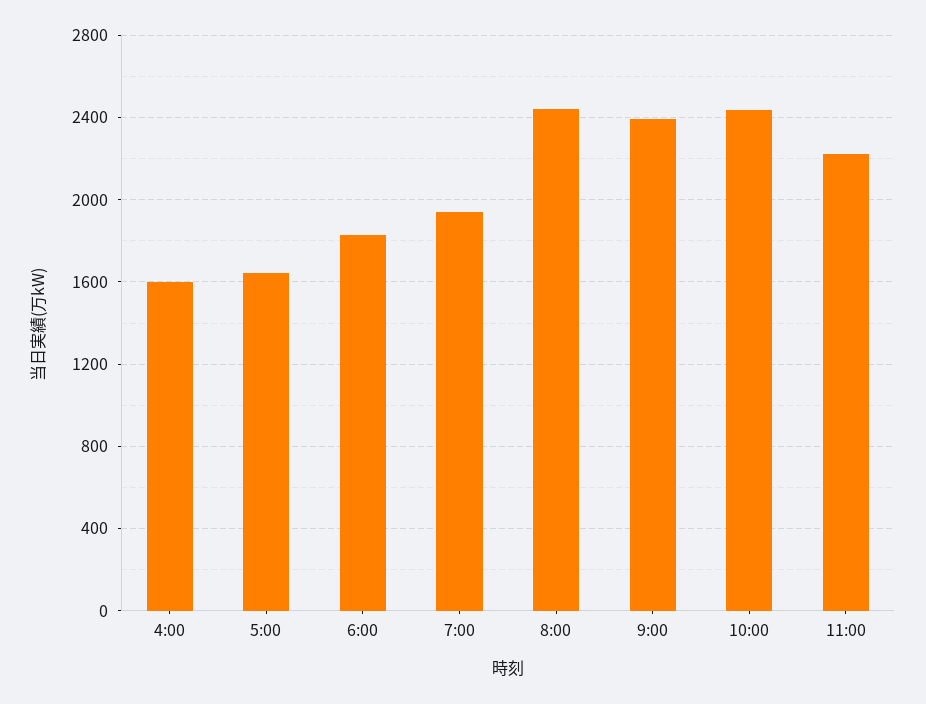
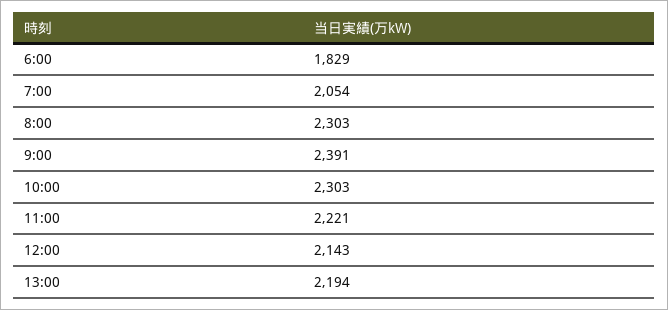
4:00: 1600 -> none
5:00: 1650 -> none
7:00: 1950 -> 2054
8:00: 2450 -> 2303
10:00: 2450 -> 2303
12:00: none -> 2143
13:00: none -> 2194

